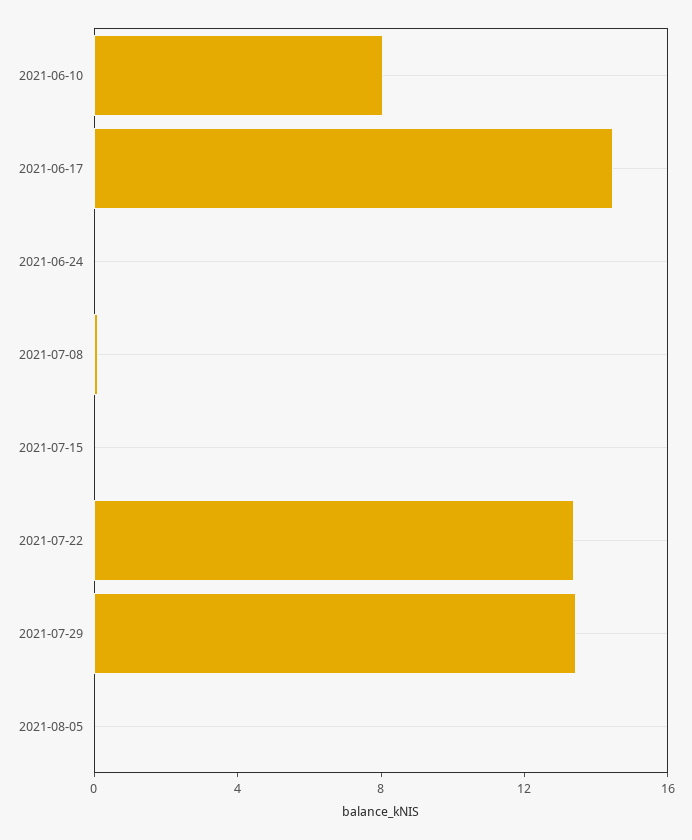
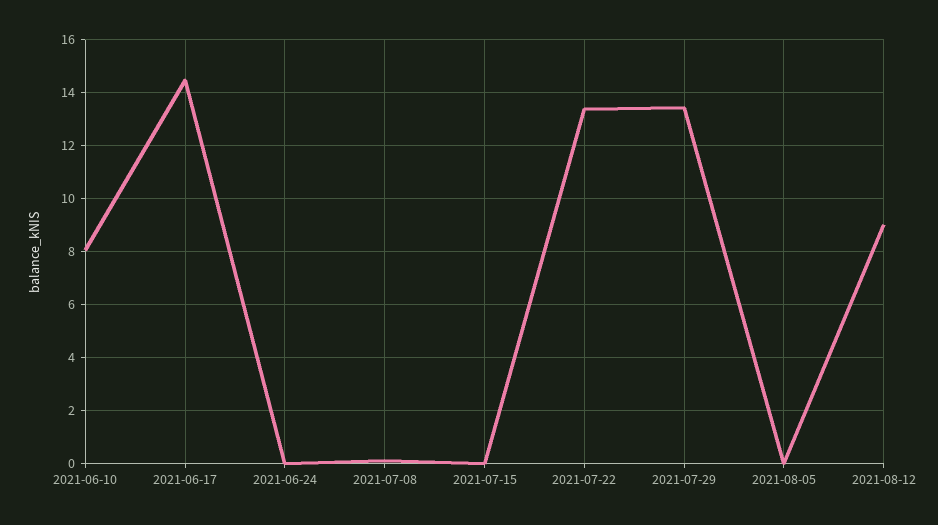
2021-08-12: none -> 9

